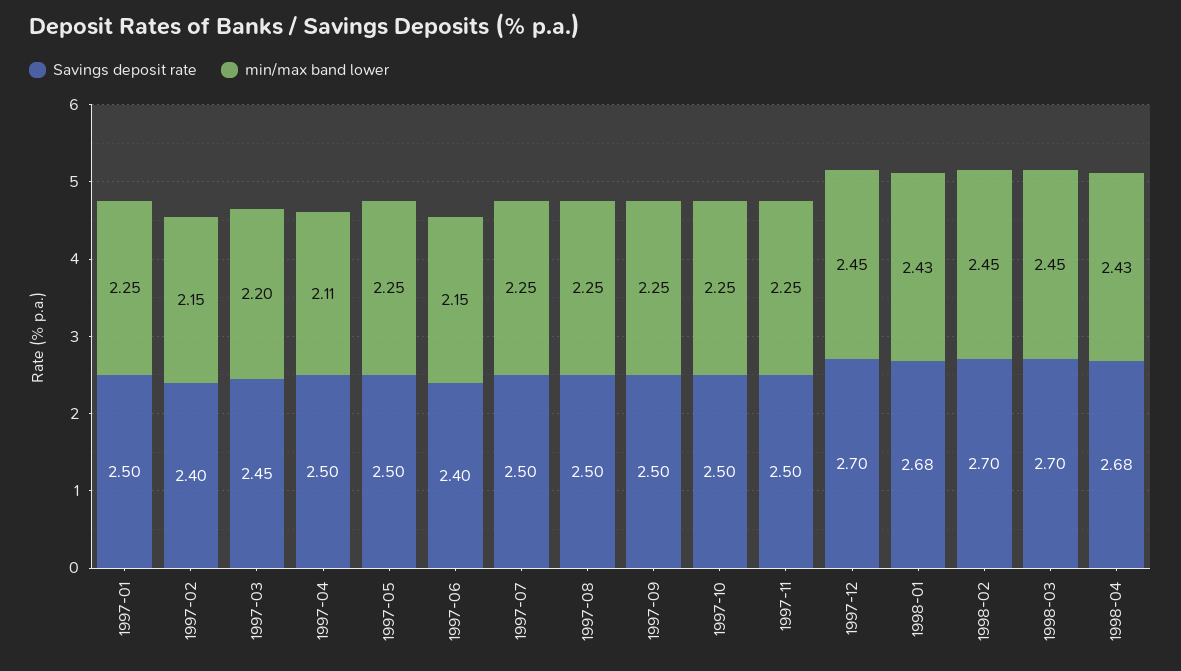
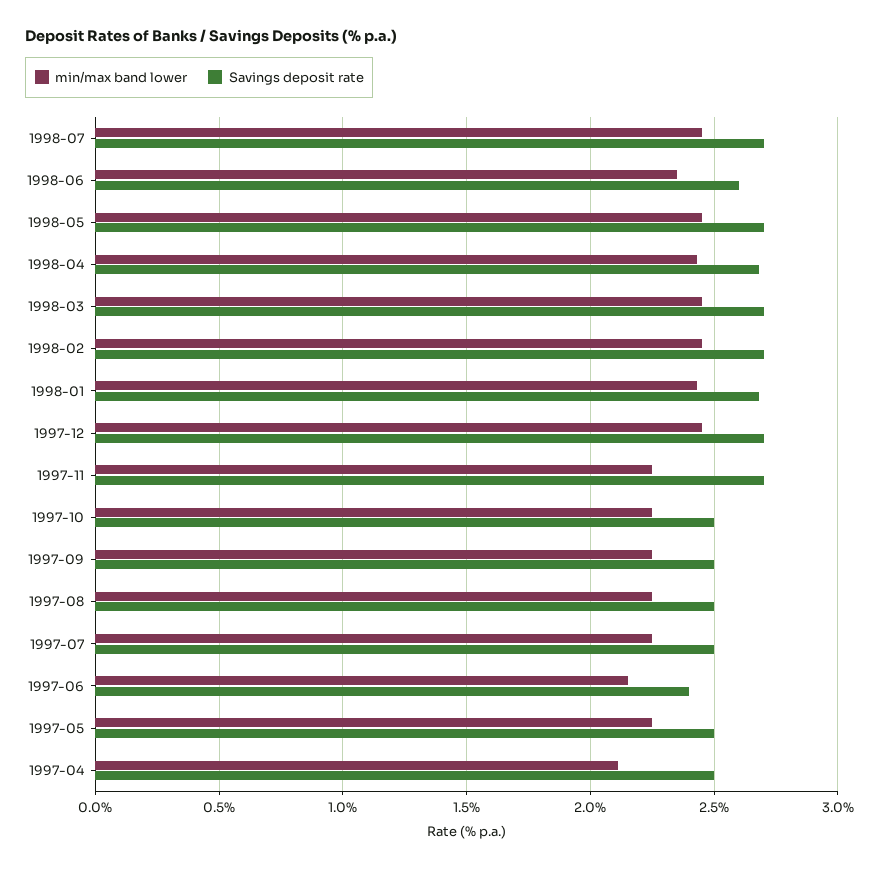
Savings deposit rate, 1997-01: 2.5 -> none
min/max band lower, 1997-01: 2.25 -> none
Savings deposit rate, 1997-02: 2.4 -> none
min/max band lower, 1997-02: 2.15 -> none
Savings deposit rate, 1997-03: 2.45 -> none
min/max band lower, 1997-03: 2.2 -> none
Savings deposit rate, 1997-11: 2.5 -> 2.7
min/max band lower, 1998-07: none -> 2.45
Savings deposit rate, 1998-07: none -> 2.7
min/max band lower, 1998-06: none -> 2.35
Savings deposit rate, 1998-06: none -> 2.6
min/max band lower, 1998-05: none -> 2.45
Savings deposit rate, 1998-05: none -> 2.7

